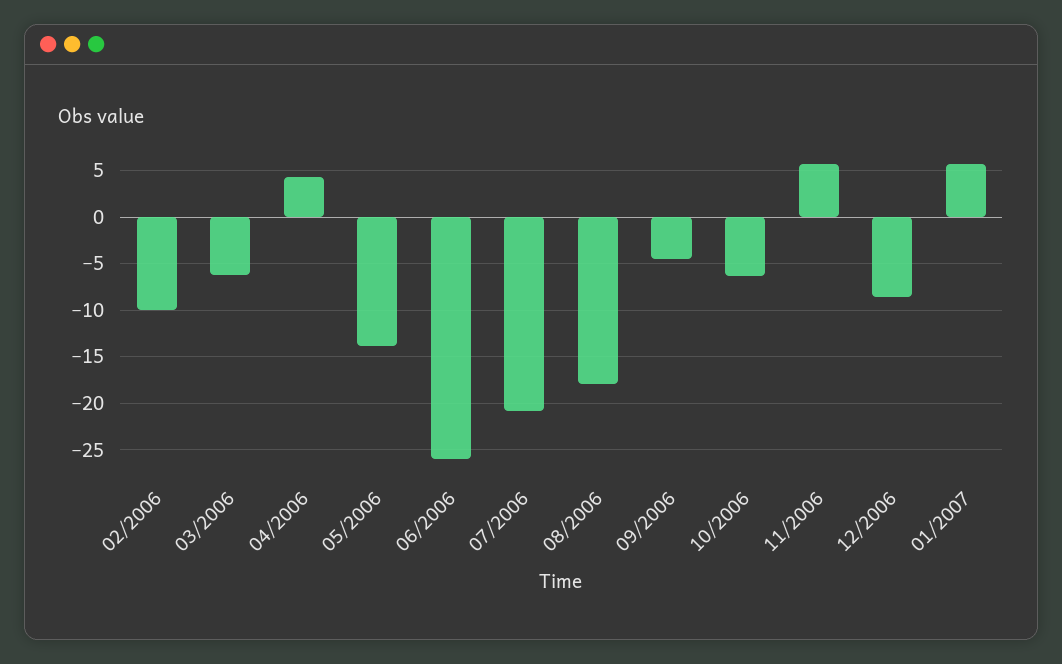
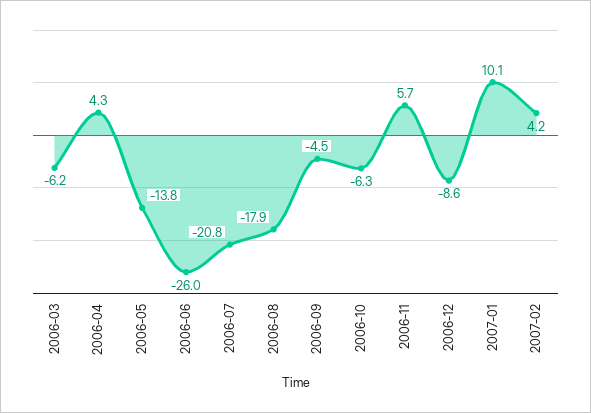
02/2006: -10 -> none
01/2007: 6 -> 10.1
2007-02: none -> 4.2

